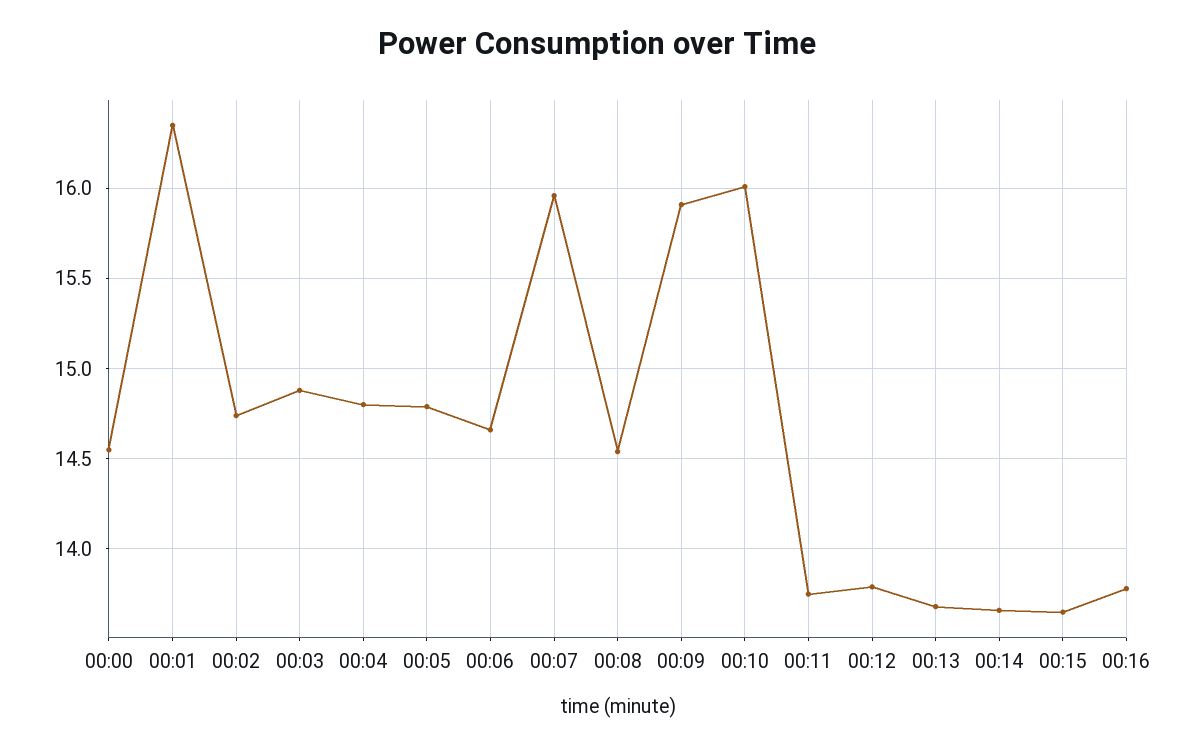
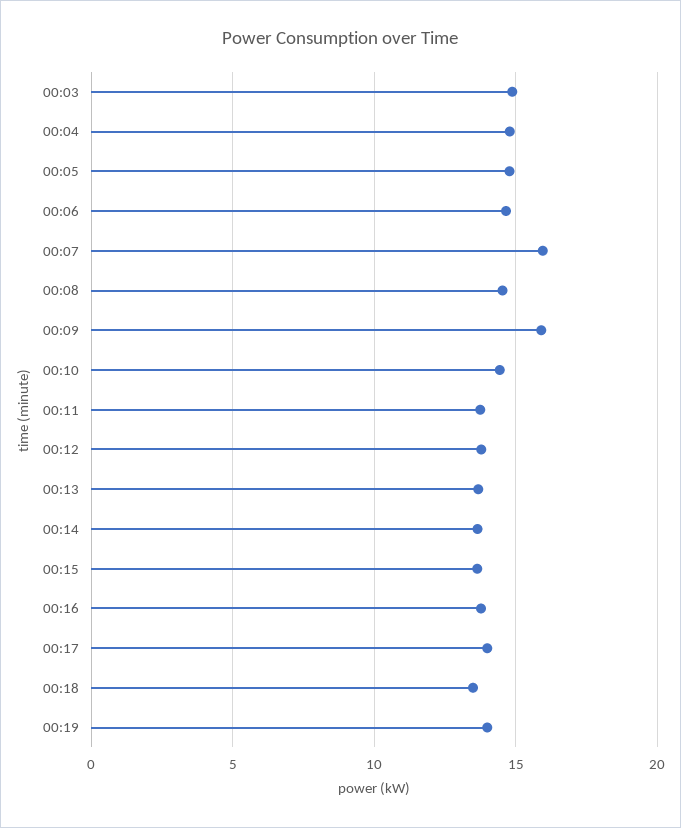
00:00: 14.55 -> none
00:01: 16.35 -> none
00:02: 14.75 -> none
00:10: 16 -> 14.5
00:17: none -> 14
00:18: none -> 13.5
00:19: none -> 14

